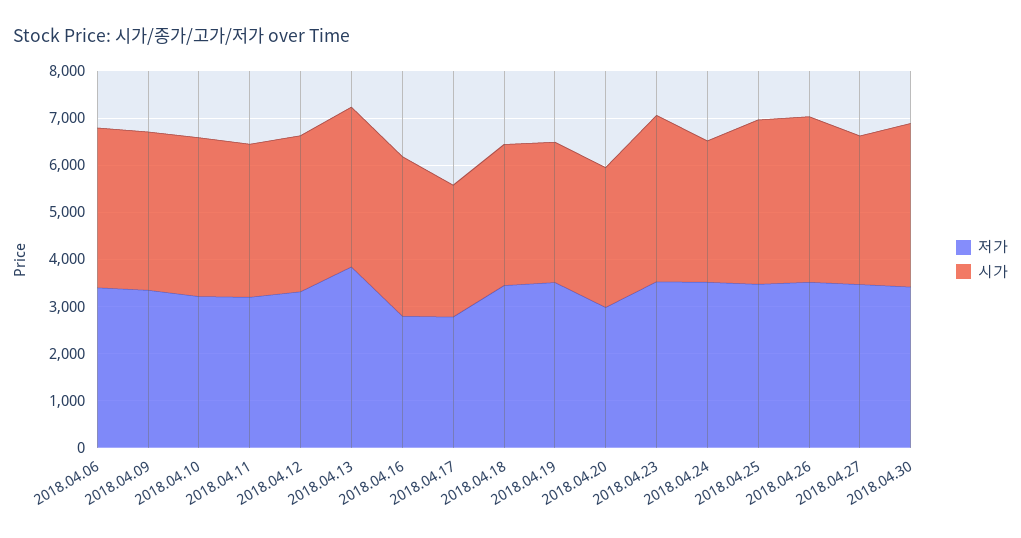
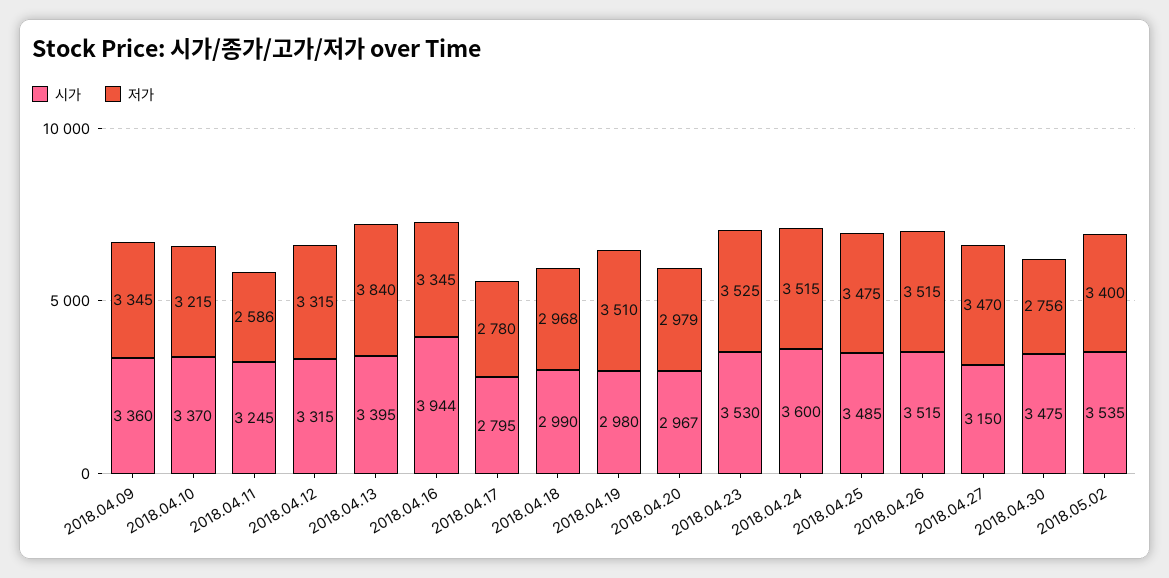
저가, 2018.04.06: 3400 -> none
시가, 2018.04.06: 3400 -> none
저가, 2018.04.11: 3200 -> 2586
저가, 2018.04.16: 2800 -> 3345
시가, 2018.04.16: 3400 -> 3944
저가, 2018.04.18: 3400 -> 2968
시가, 2018.04.24: 3000 -> 3600
저가, 2018.04.30: 3400 -> 2756
시가, 2018.05.02: none -> 3535
저가, 2018.05.02: none -> 3400

